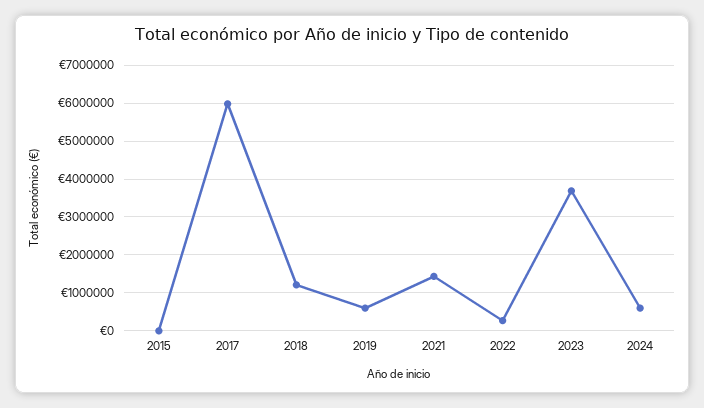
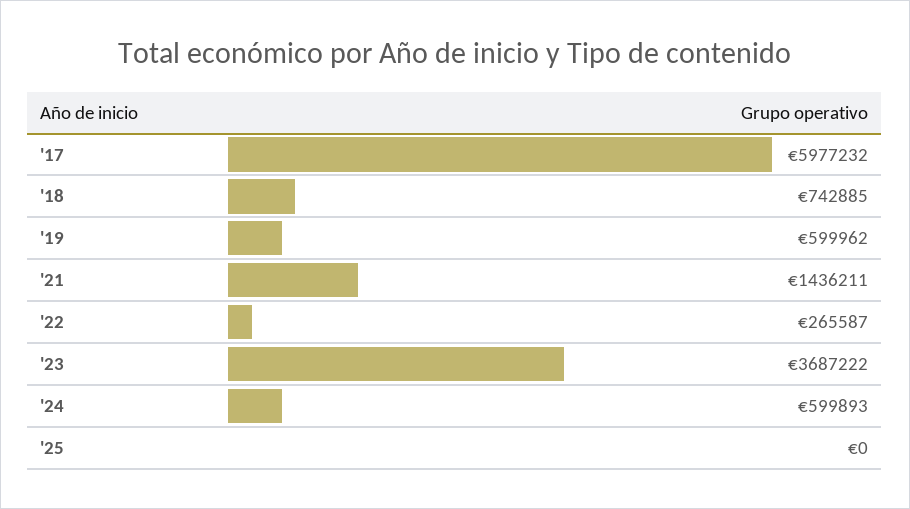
2015: 0 -> none
2018: 1200000 -> 742885
'25: none -> 0

